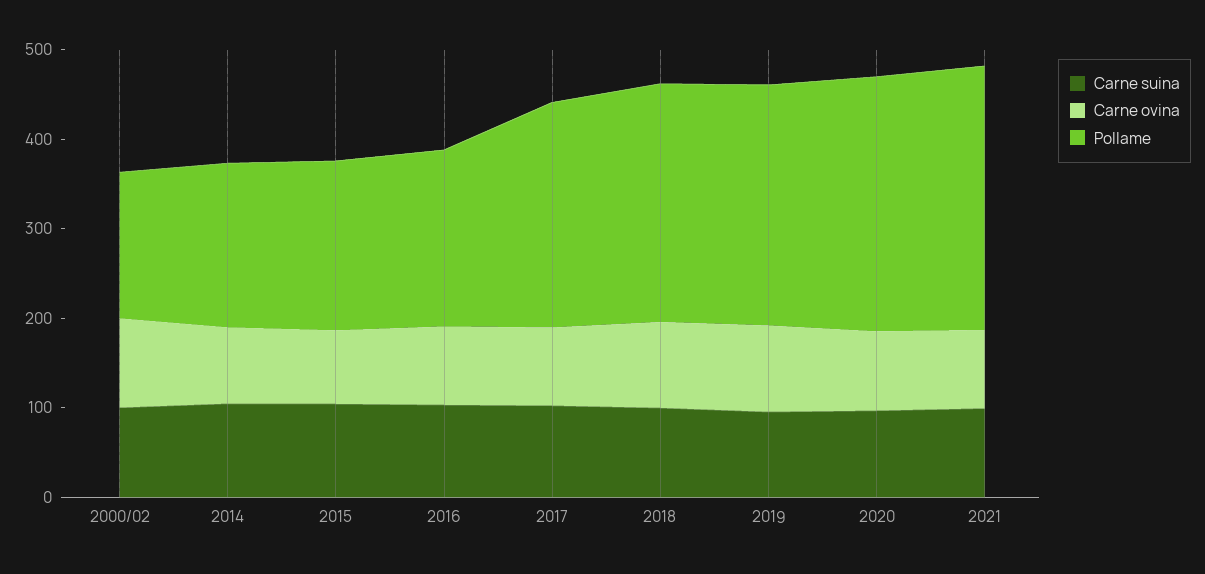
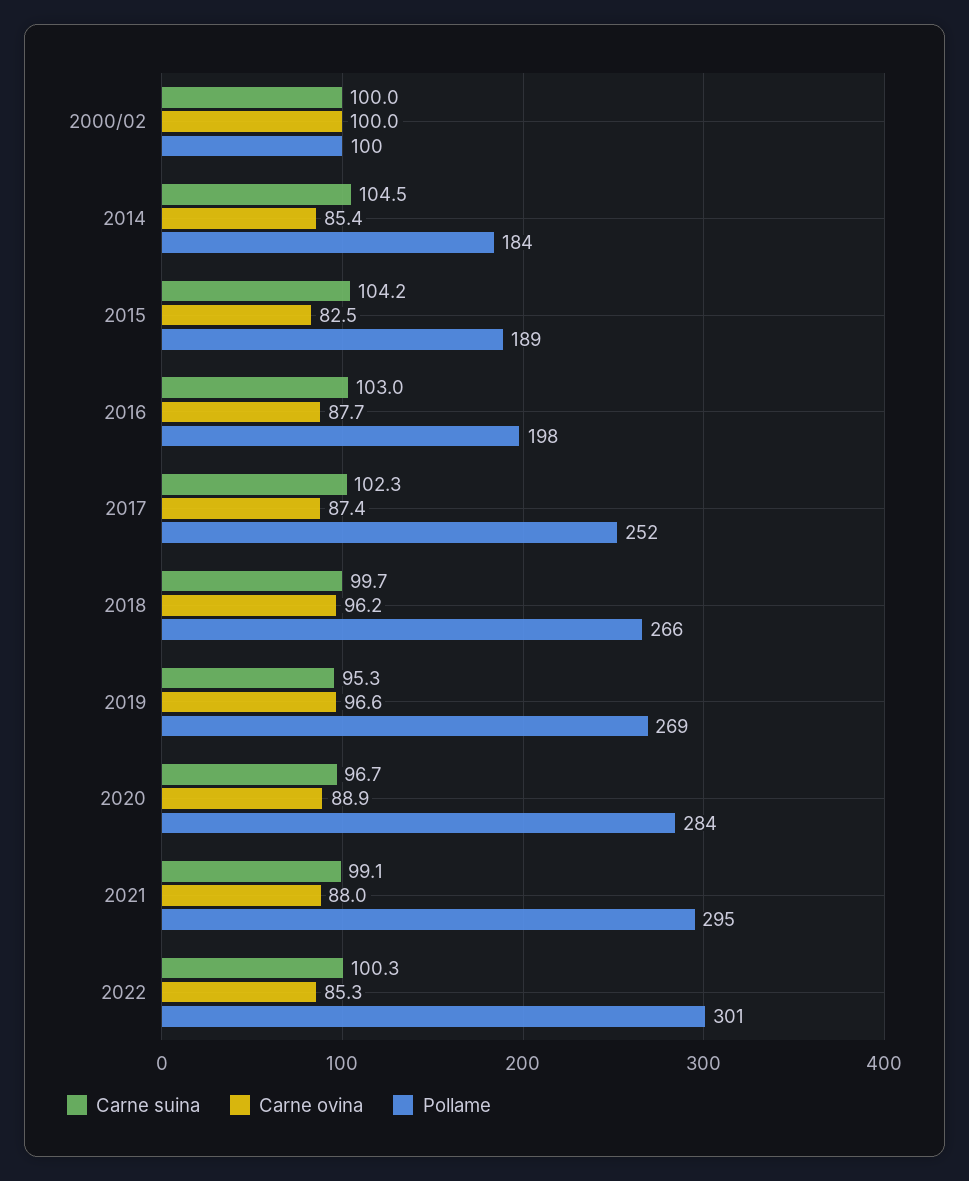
Pollame, 2000/02: 160 -> 100
Carne suina, 2022: none -> 100.3
Carne ovina, 2022: none -> 85.3
Pollame, 2022: none -> 301

